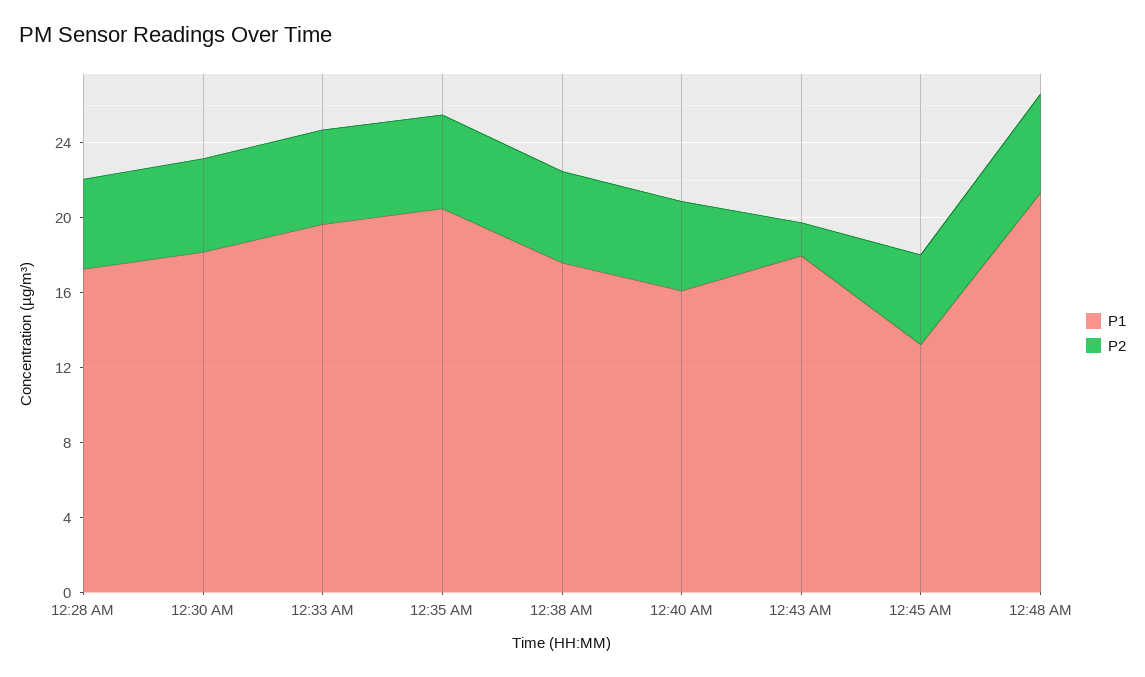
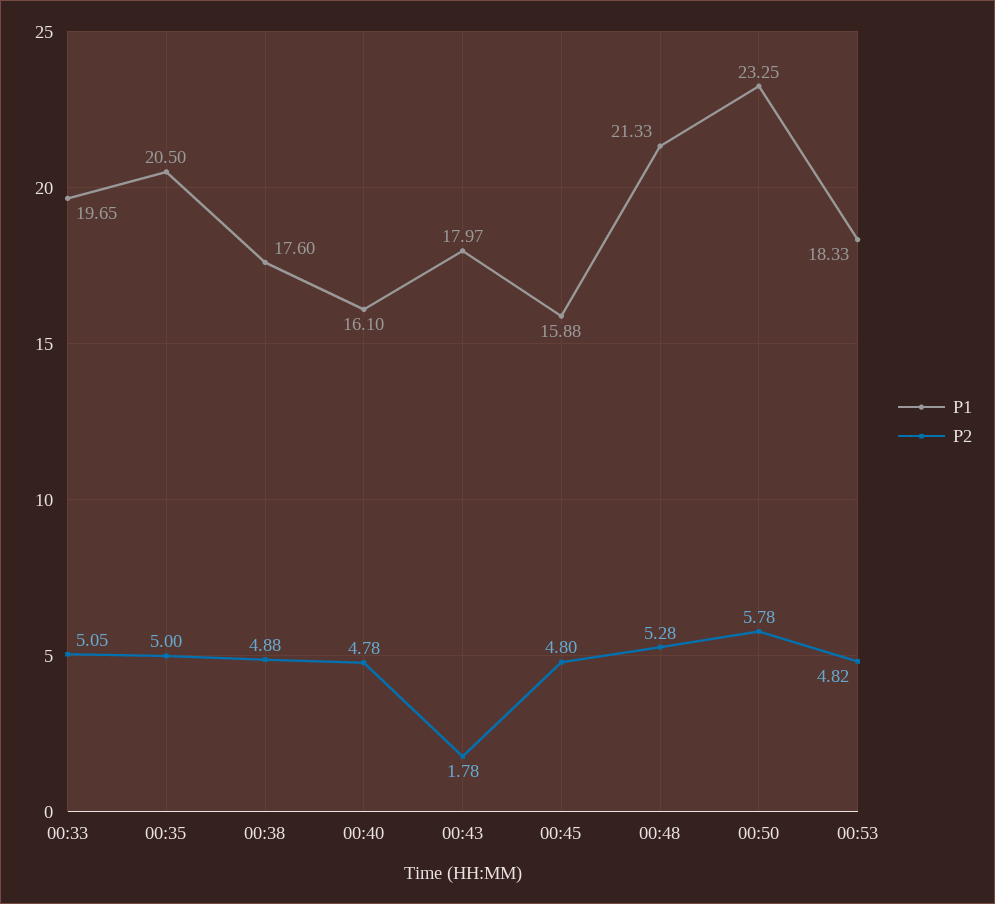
P1, 12:28 AM: 17 -> none
P2, 12:28 AM: 5 -> none
P1, 12:30 AM: 18 -> none
P2, 12:30 AM: 5 -> none
P1, 12:45 AM: 13 -> 15.88
P1, 00:50: none -> 23.25
P2, 00:50: none -> 5.78
P1, 00:53: none -> 18.33
P2, 00:53: none -> 4.82

